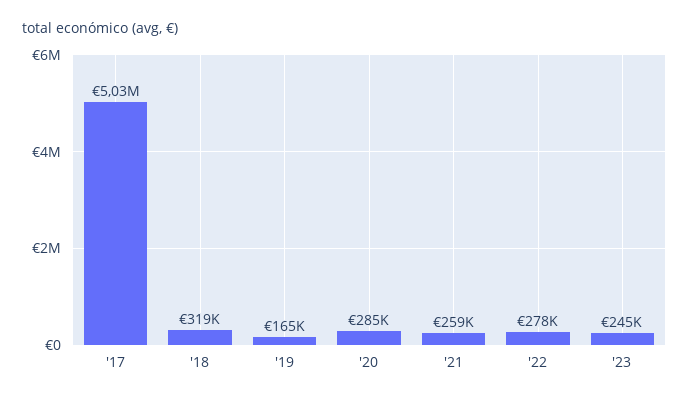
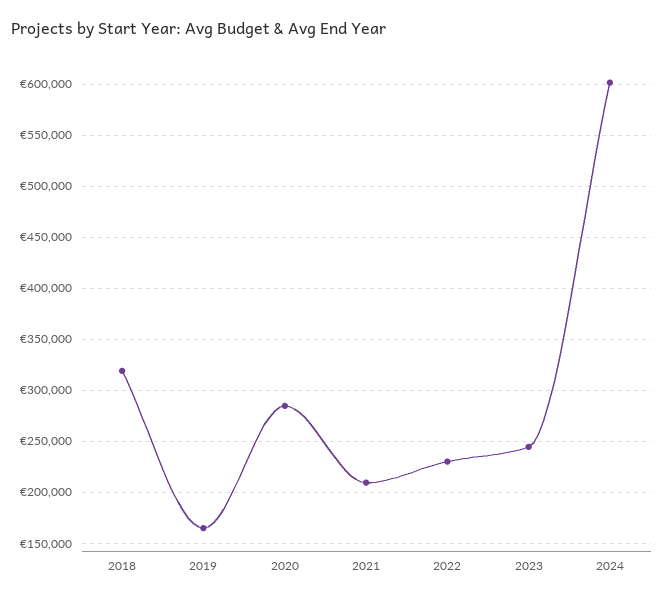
'17: 5030000 -> none
'21: 259000 -> 210000
'22: 278000 -> 230000
2024: none -> 600000

